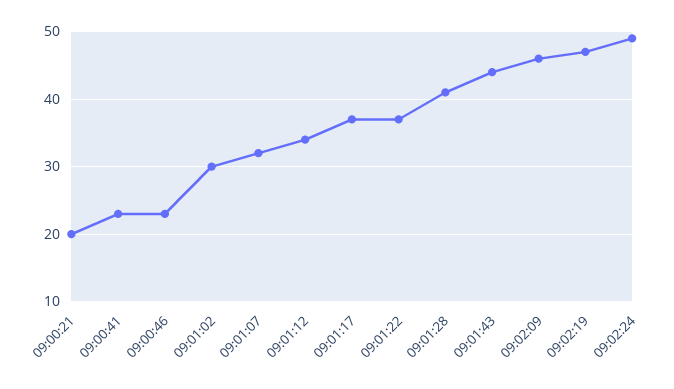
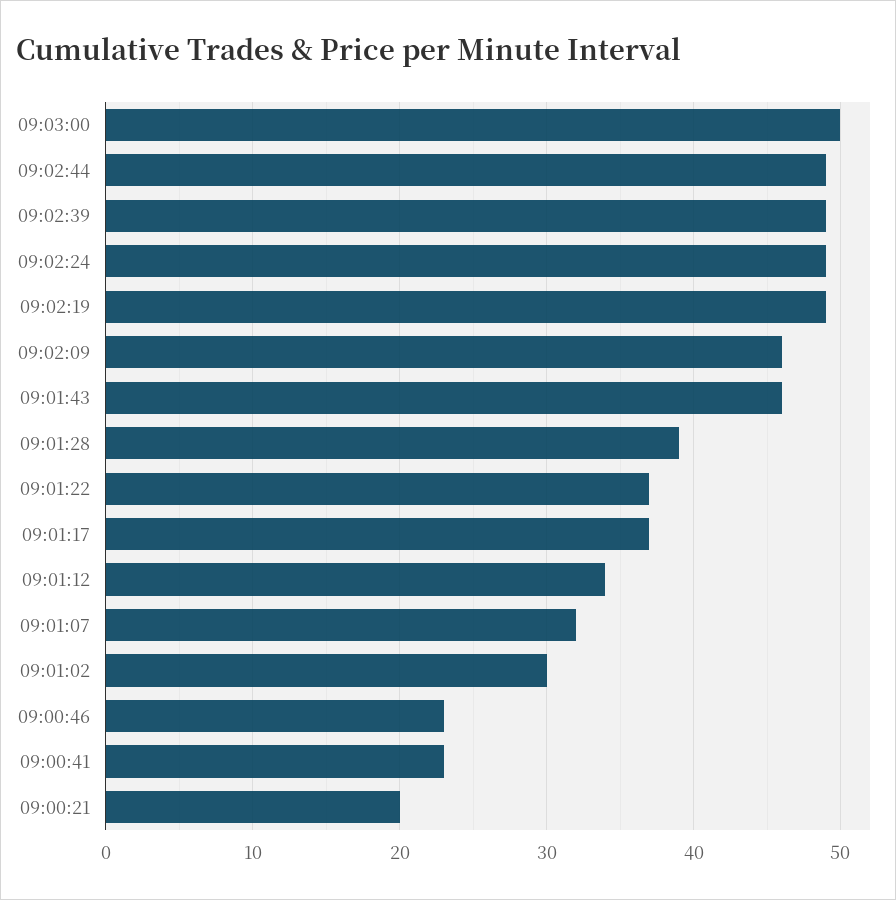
09:01:28: 41 -> 39
09:01:43: 44 -> 46
09:02:19: 47 -> 49
09:03:00: none -> 50
09:02:44: none -> 49
09:02:39: none -> 49

